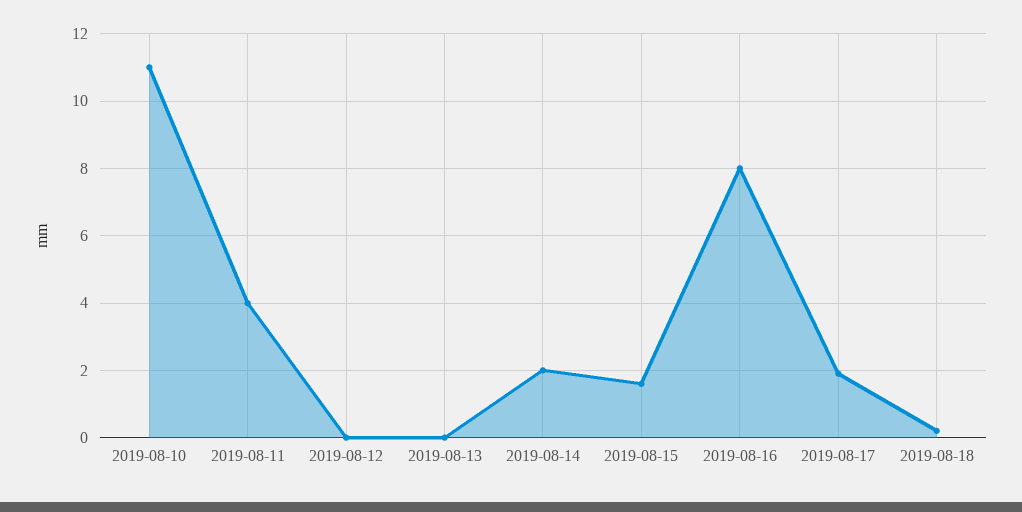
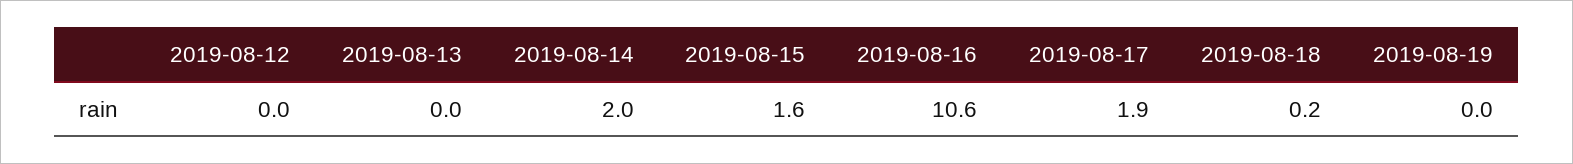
2019-08-10: 11 -> none
2019-08-11: 4 -> none
2019-08-16: 8 -> 10.6
2019-08-19: none -> 0

